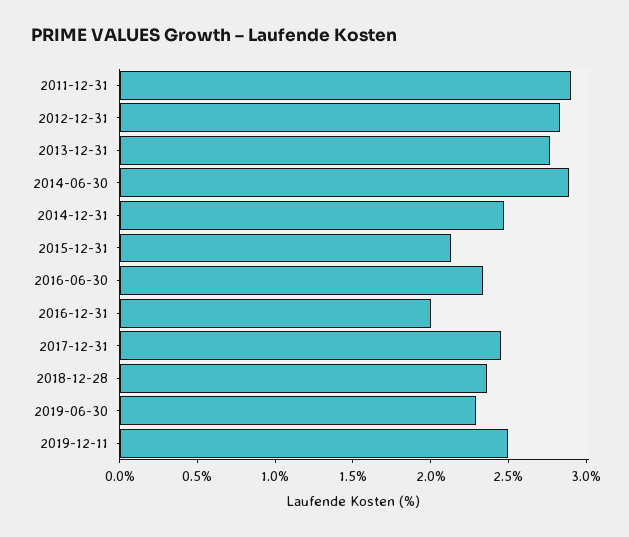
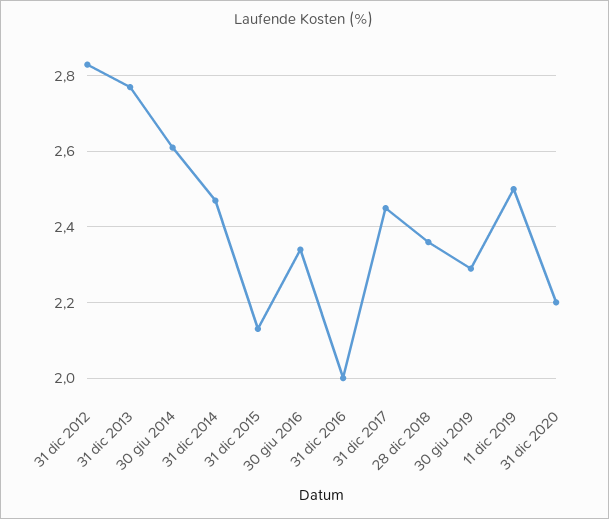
2011-12-31: 2.9 -> none
2014-06-30: 2.9 -> 2.6
31 dic 2020: none -> 2.2

